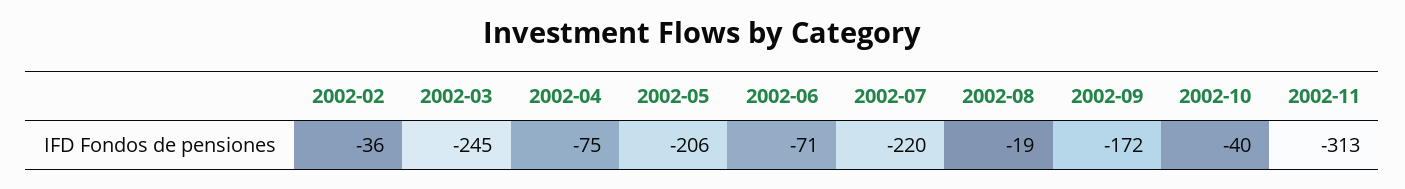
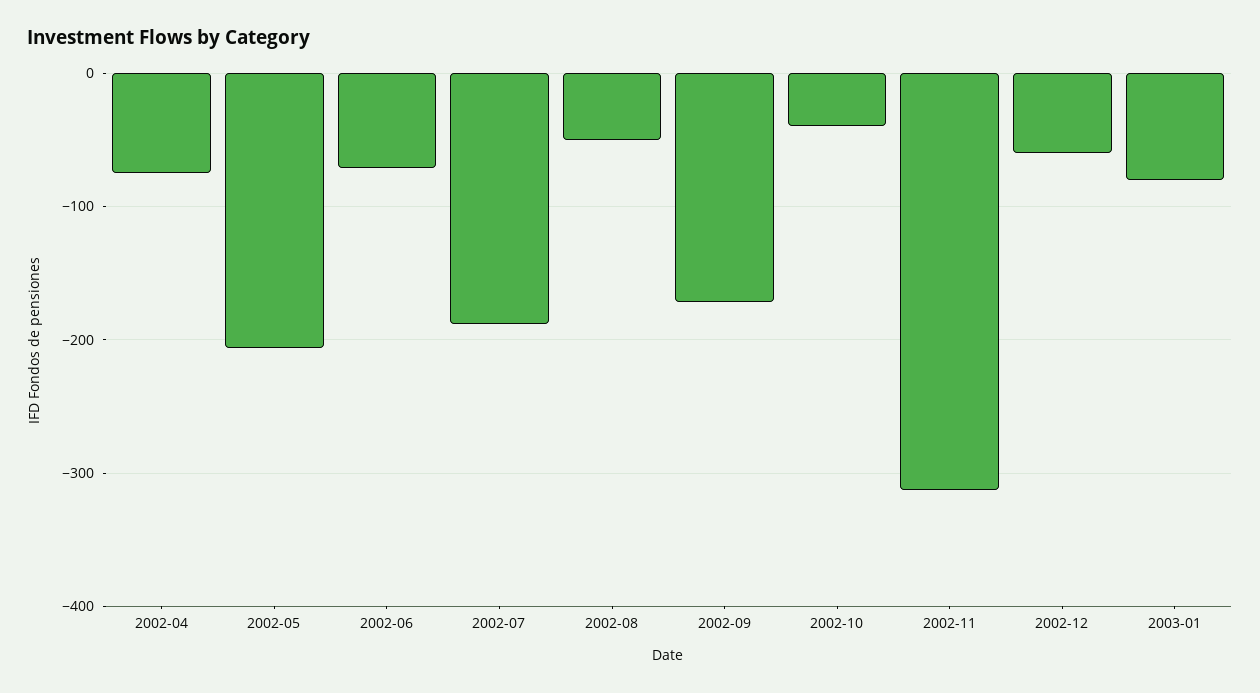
2002-02: -36 -> none
2002-03: -245 -> none
2002-07: -220 -> -190
2002-08: -19 -> -50
2002-12: none -> -60
2003-01: none -> -80

